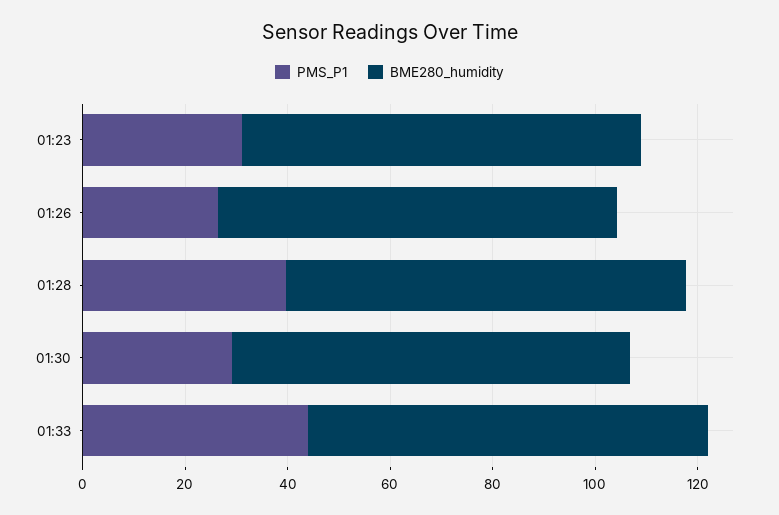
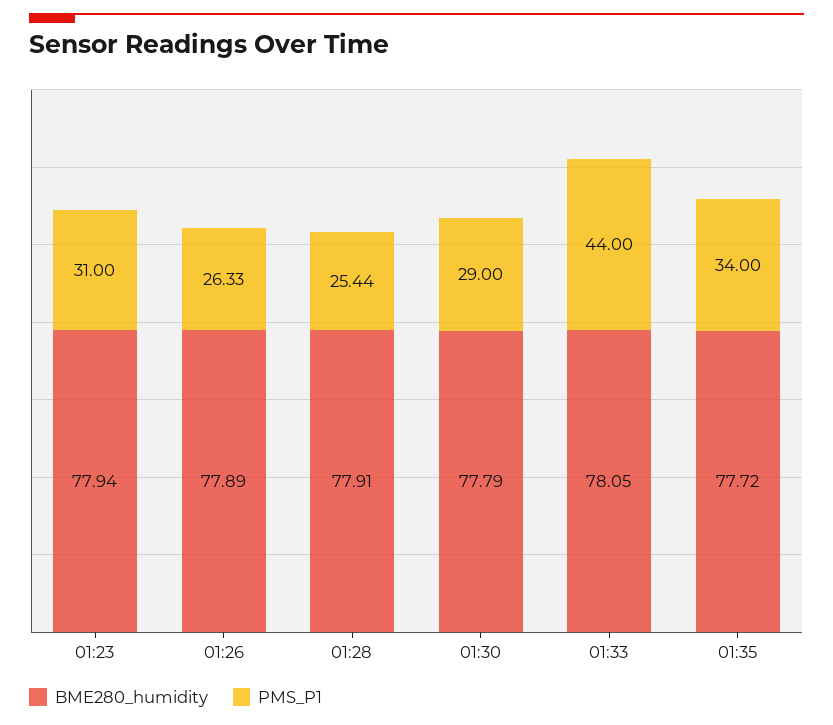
PMS_P1, 01:28: 40 -> 25.44
BME280_humidity, 01:35: none -> 77.72
PMS_P1, 01:35: none -> 34

